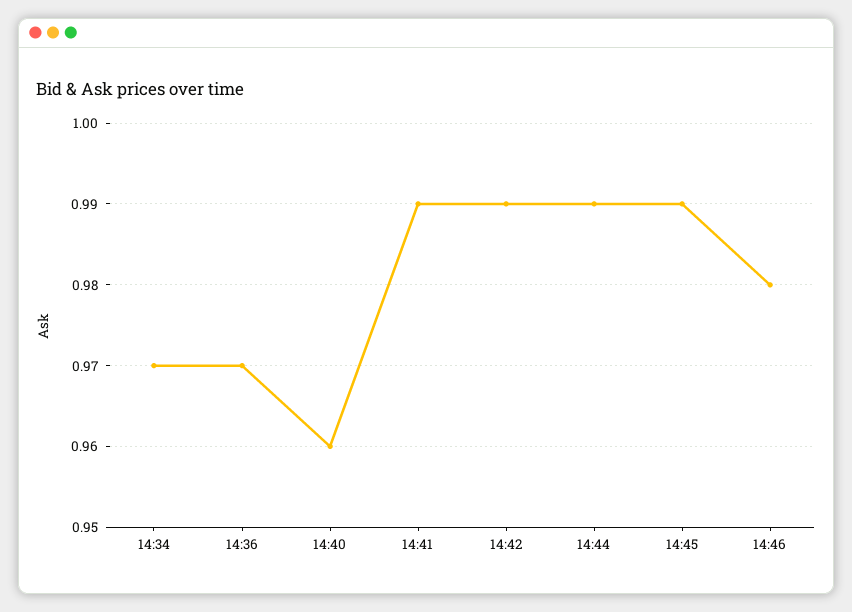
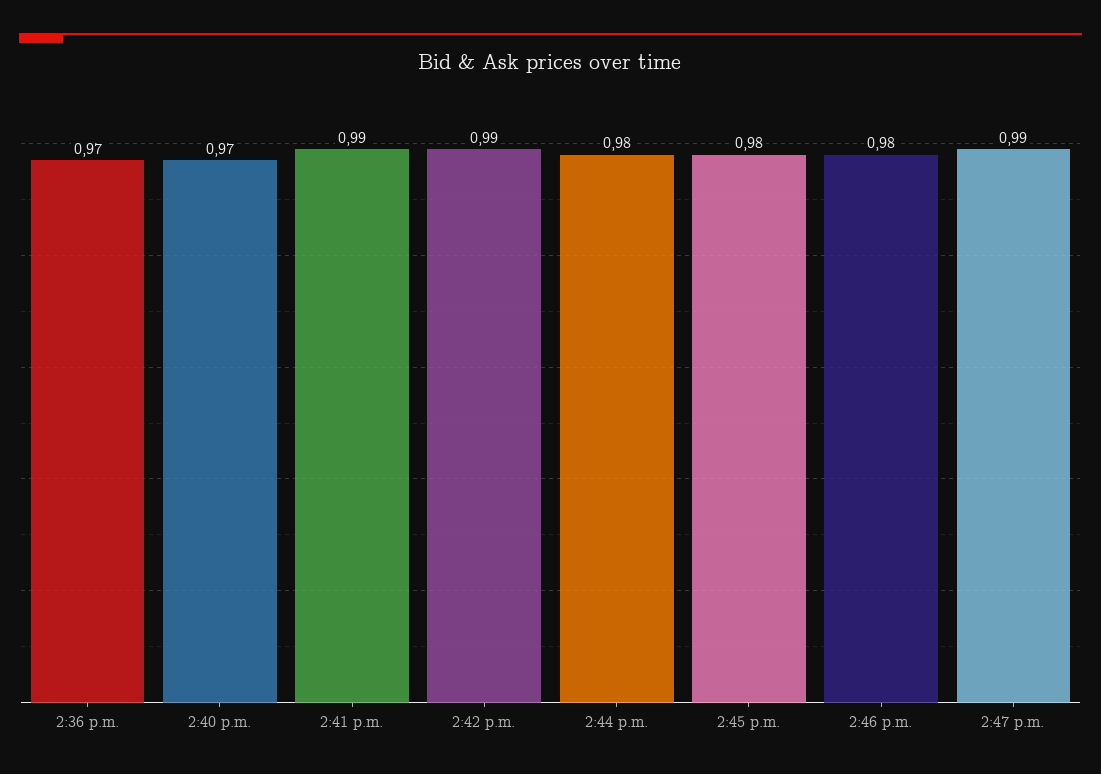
14:34: 0.97 -> none
14:40: 0.96 -> 0.97
14:44: 0.99 -> 0.98
14:45: 0.99 -> 0.98
2:47 p.m.: none -> 0.99

